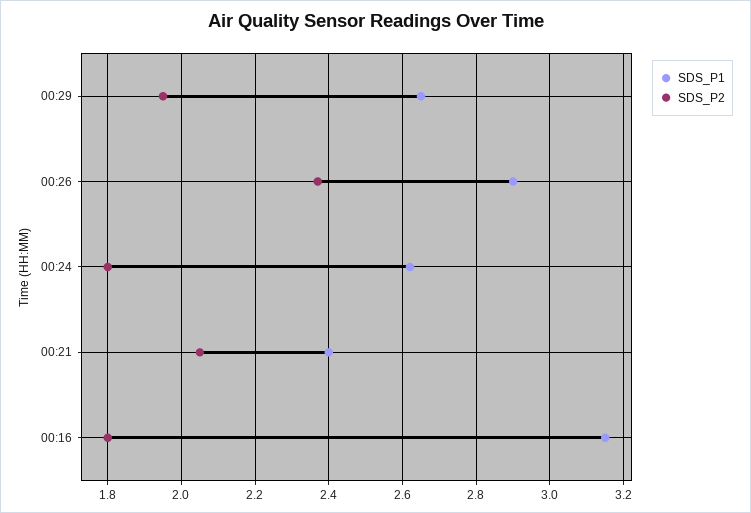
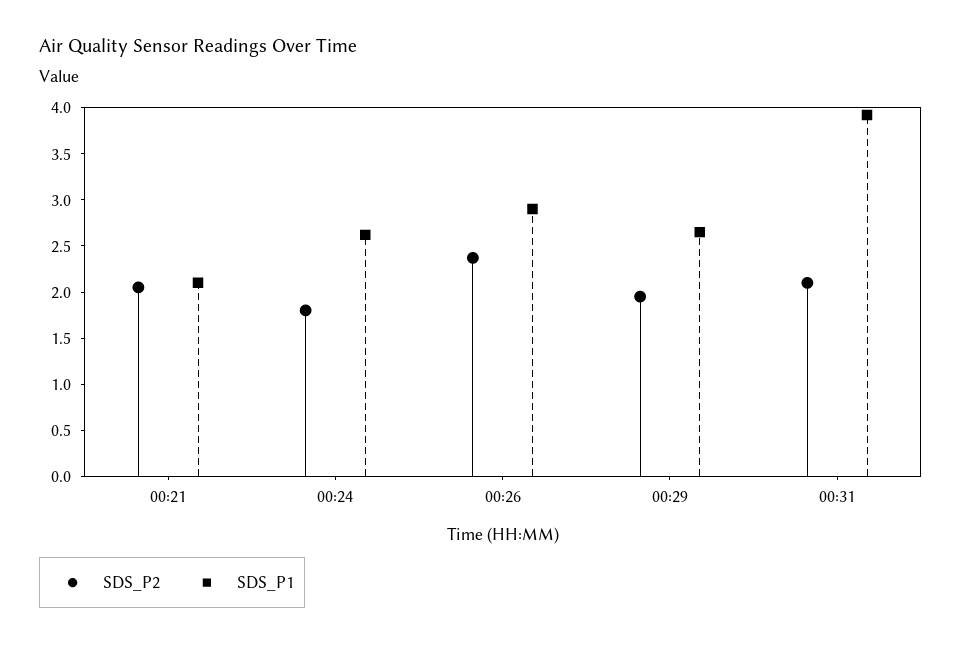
SDS_P1, 00:21: 2.4 -> 2.1
SDS_P1, 00:16: 3.15 -> none
SDS_P2, 00:16: 1.8 -> none
SDS_P2, 00:31: none -> 2.1
SDS_P1, 00:31: none -> 3.9

